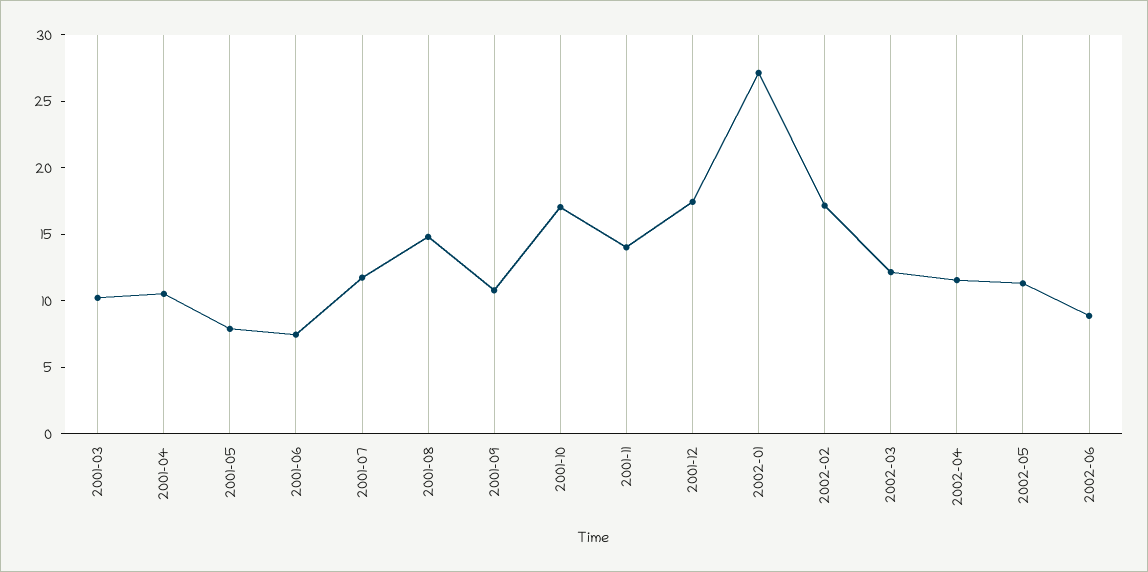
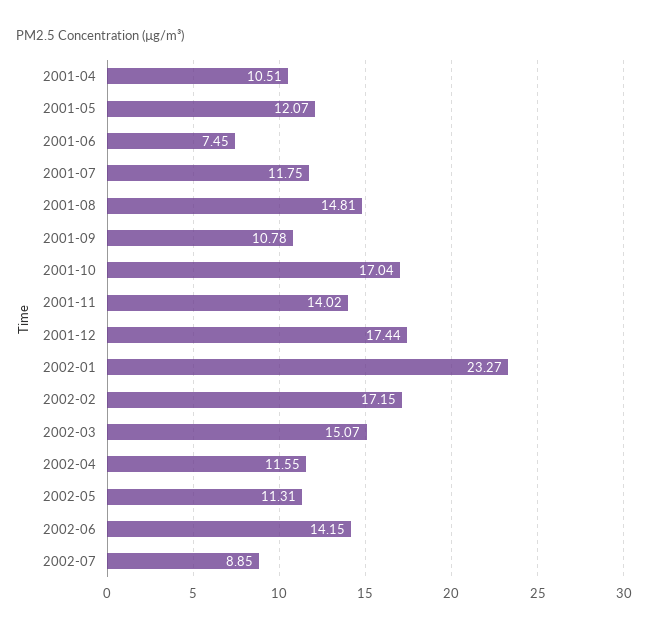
2001-03: 10 -> none
2001-05: 8 -> 12.07
2002-01: 27 -> 23.27
2002-03: 12 -> 15.07
2002-06: 9 -> 14.15
2002-07: none -> 8.85

